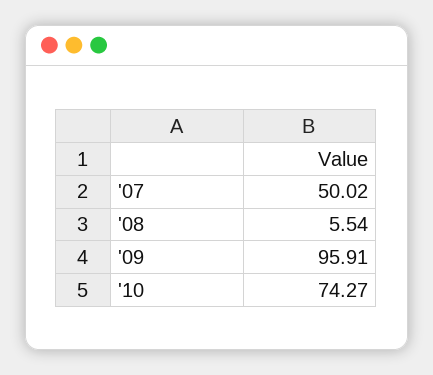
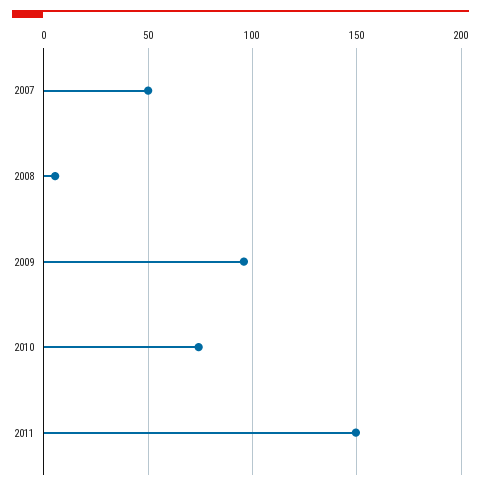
2011: none -> 150

